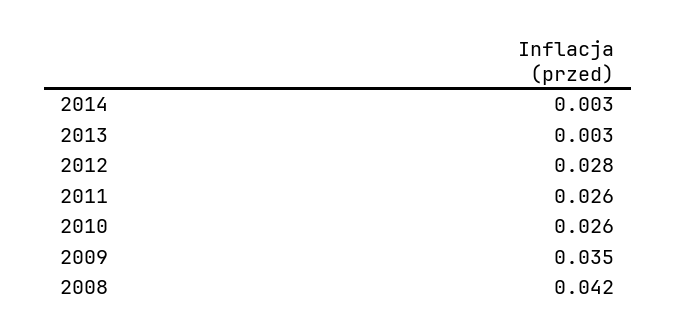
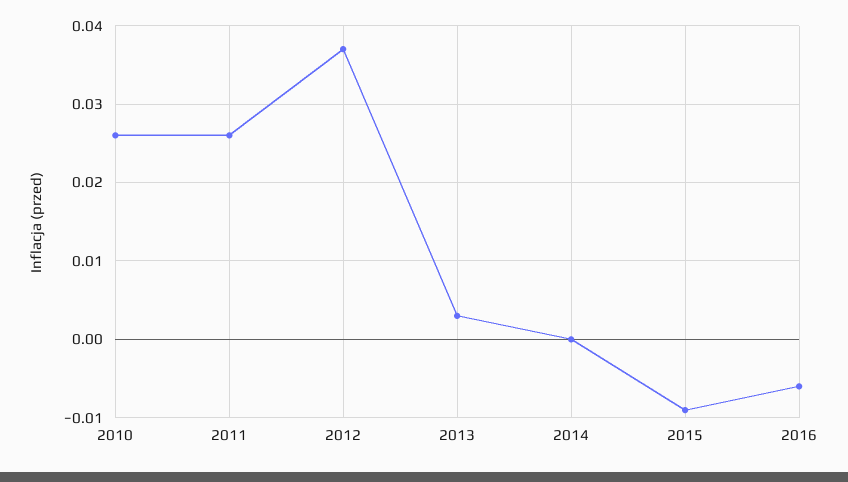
2014: 0.003 -> 0
2012: 0.028 -> 0.037
2009: 0.035 -> none
2008: 0.042 -> none
2015: none -> -0.009
2016: none -> -0.006

